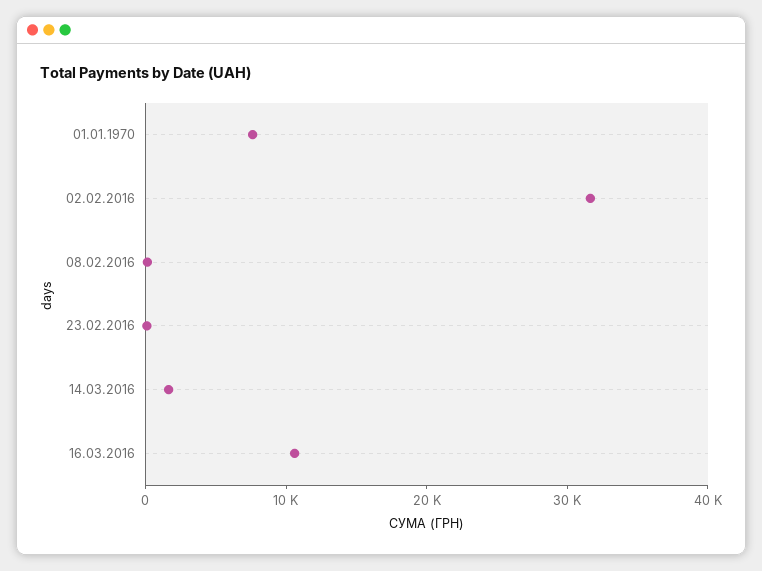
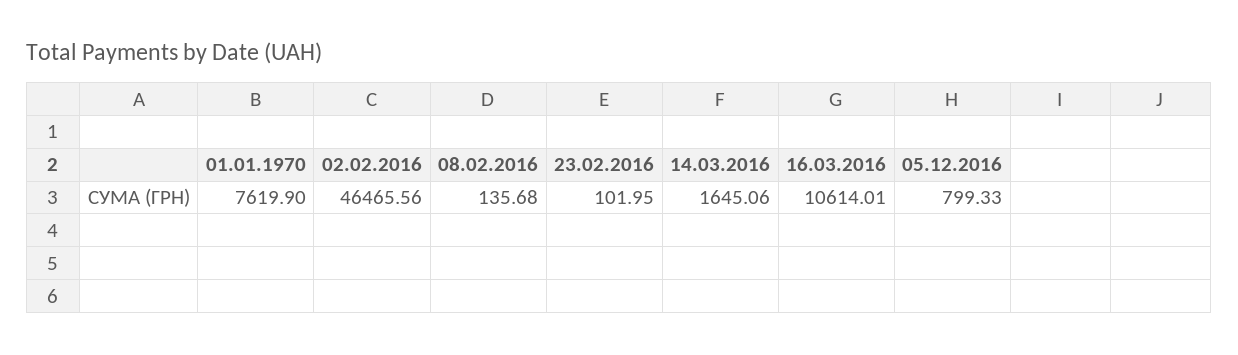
02.02.2016: 32000 -> 46465.56
05.12.2016: none -> 799.33

